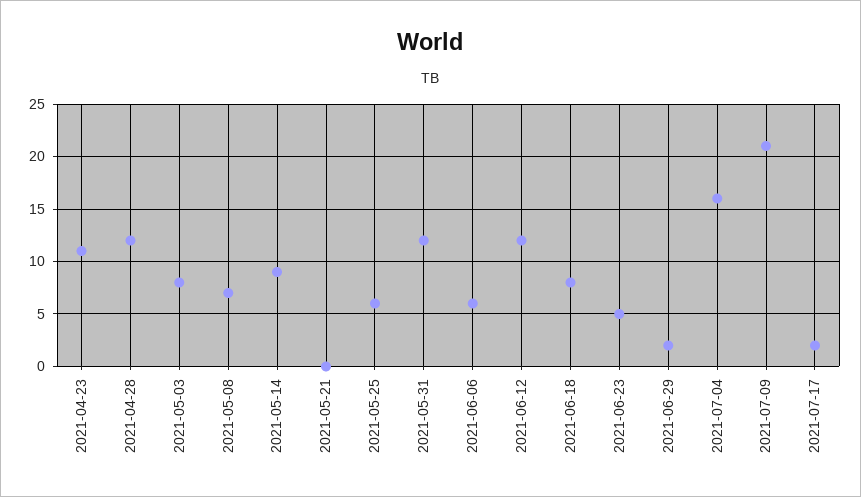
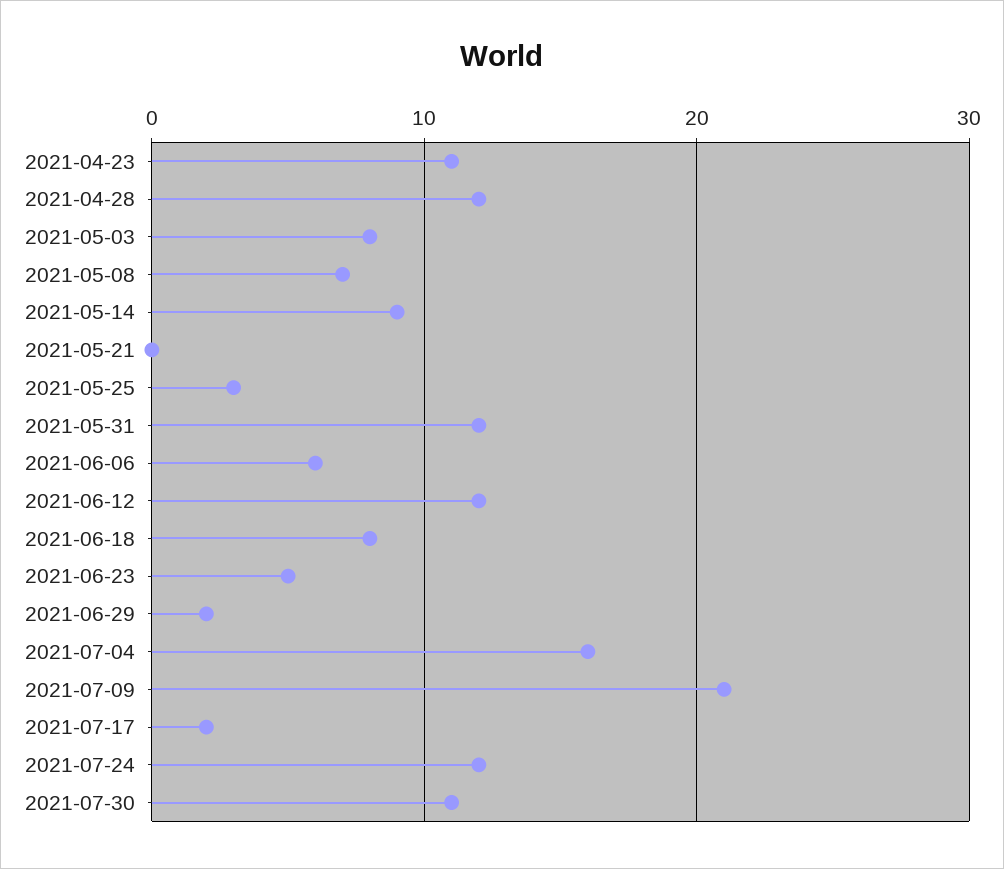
2021-05-25: 6 -> 3
2021-07-24: none -> 12
2021-07-30: none -> 11

